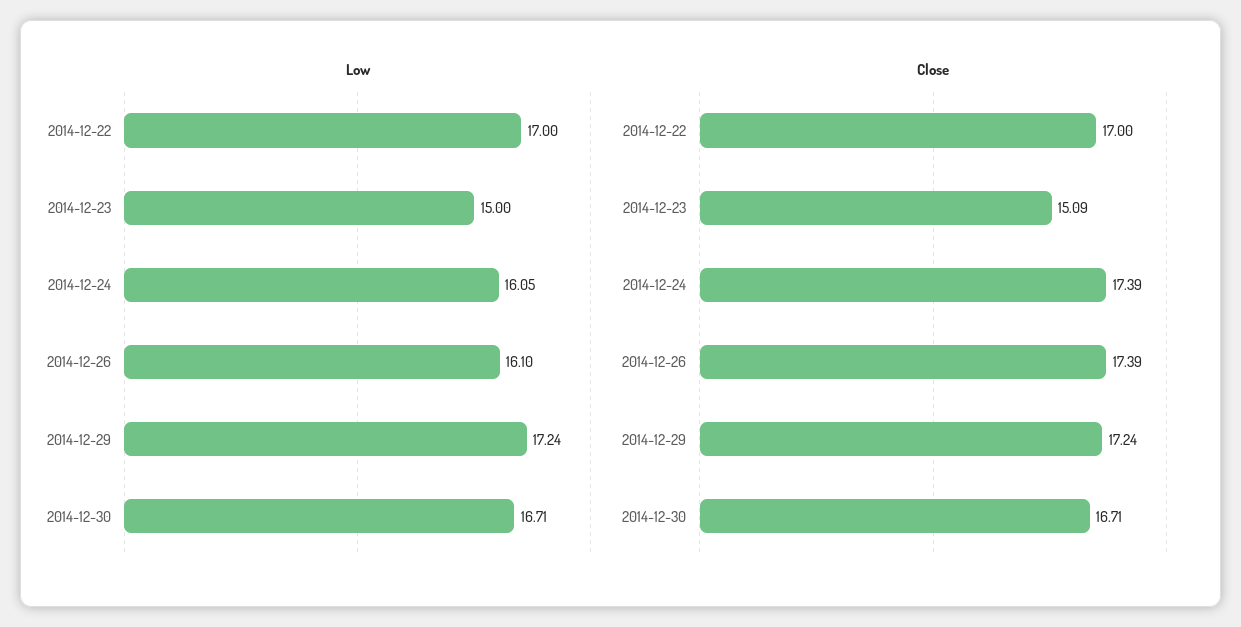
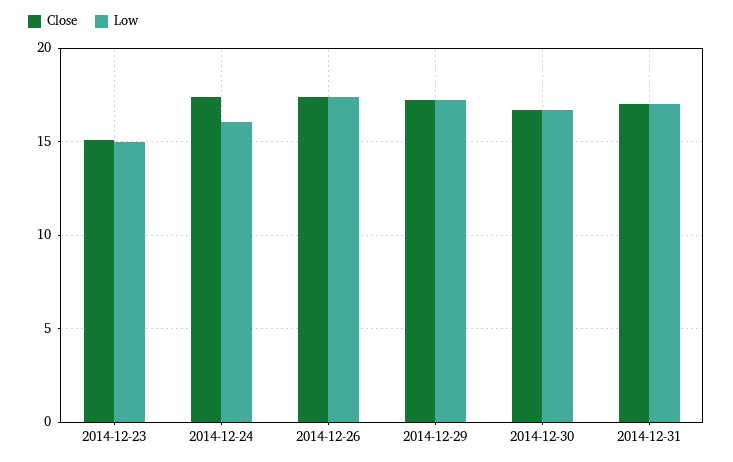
Low, 2014-12-22: 17 -> none
Low, 2014-12-26: 16.1 -> 17.5
Close, 2014-12-22: 17 -> none
Close, 2014-12-31: none -> 17
Low, 2014-12-31: none -> 17

